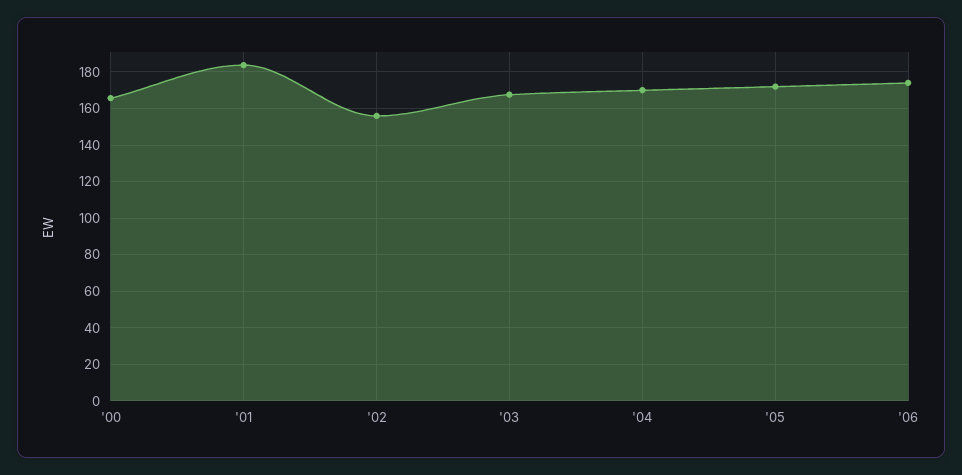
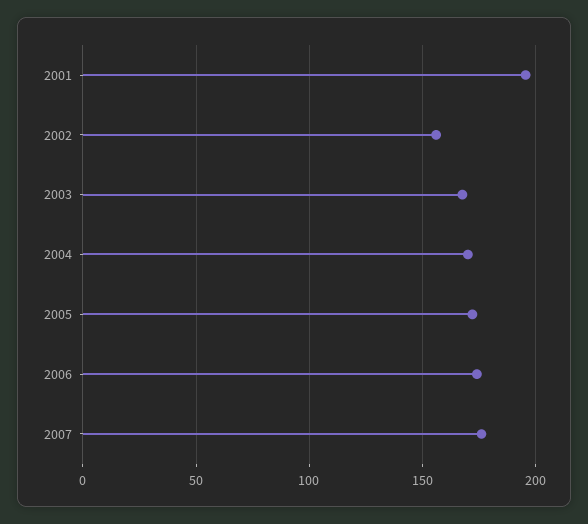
'00: 165 -> none
'01: 185 -> 195
2007: none -> 175

